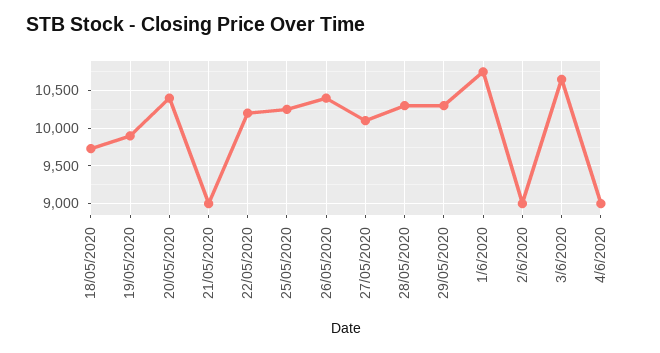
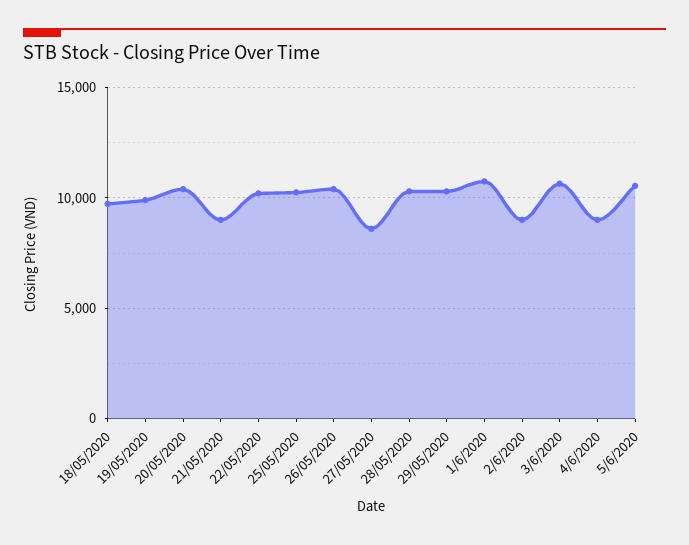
27/05/2020: 10100 -> 8500
5/6/2020: none -> 10500

